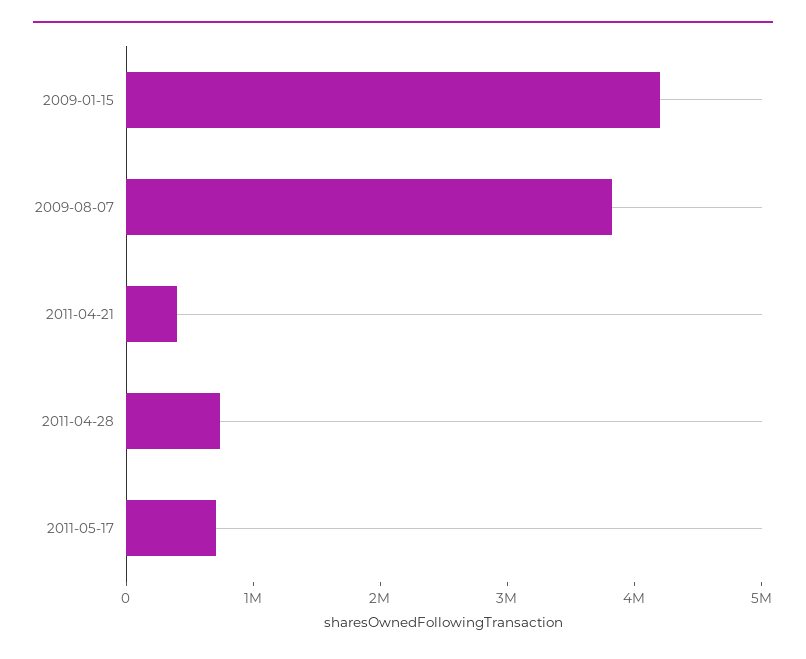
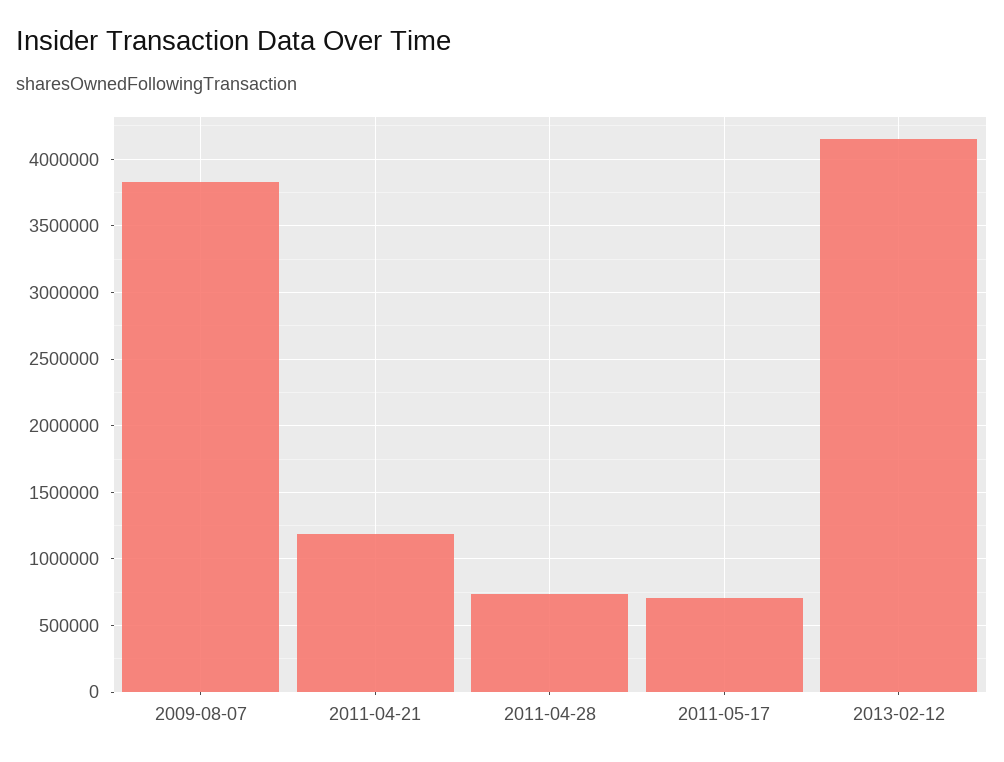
2009-01-15: 4200000 -> none
2011-04-21: 400000 -> 1200000
2013-02-12: none -> 4150000

